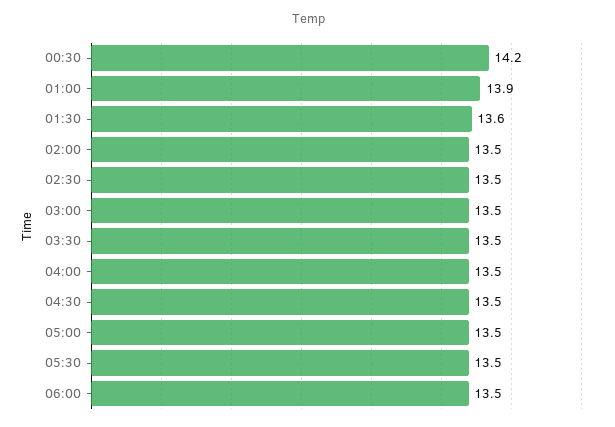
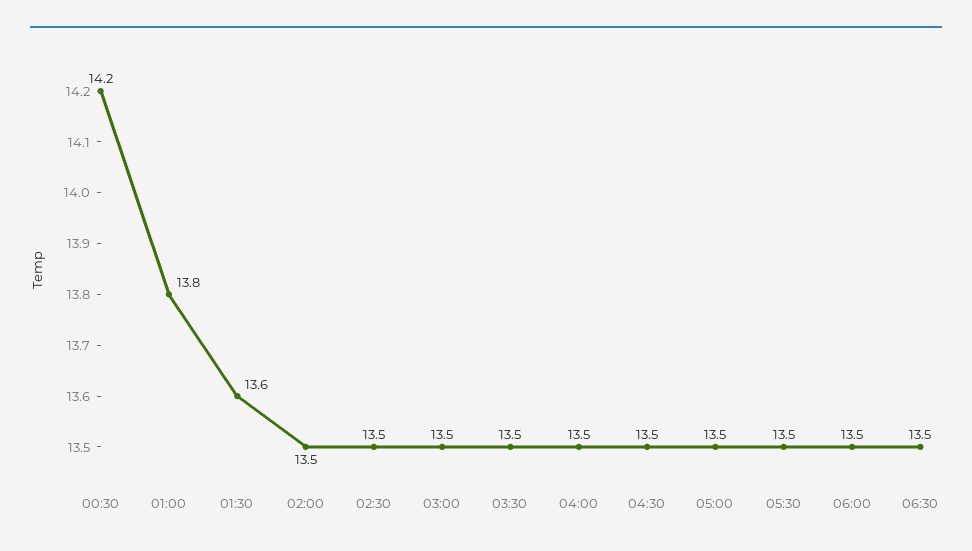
01:00: 13.9 -> 13.8
06:30: none -> 13.5

